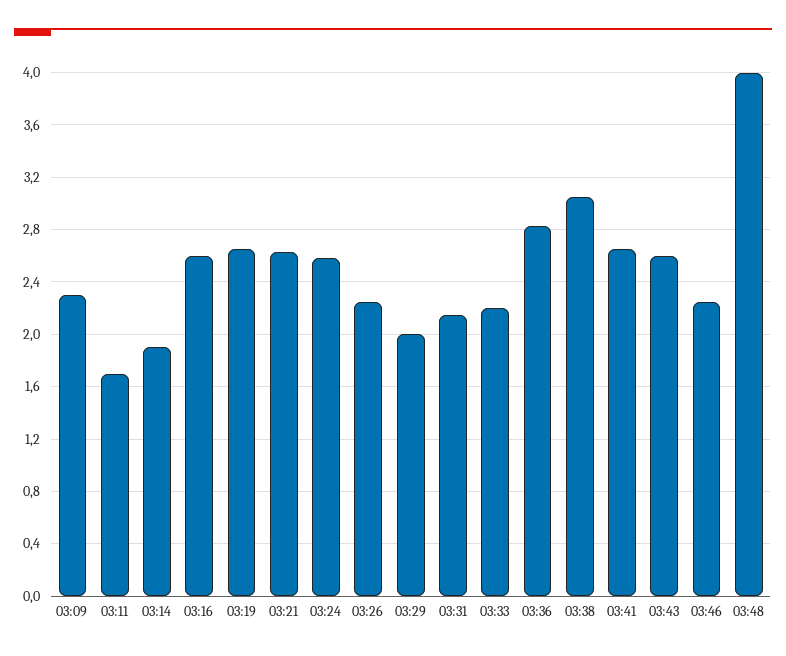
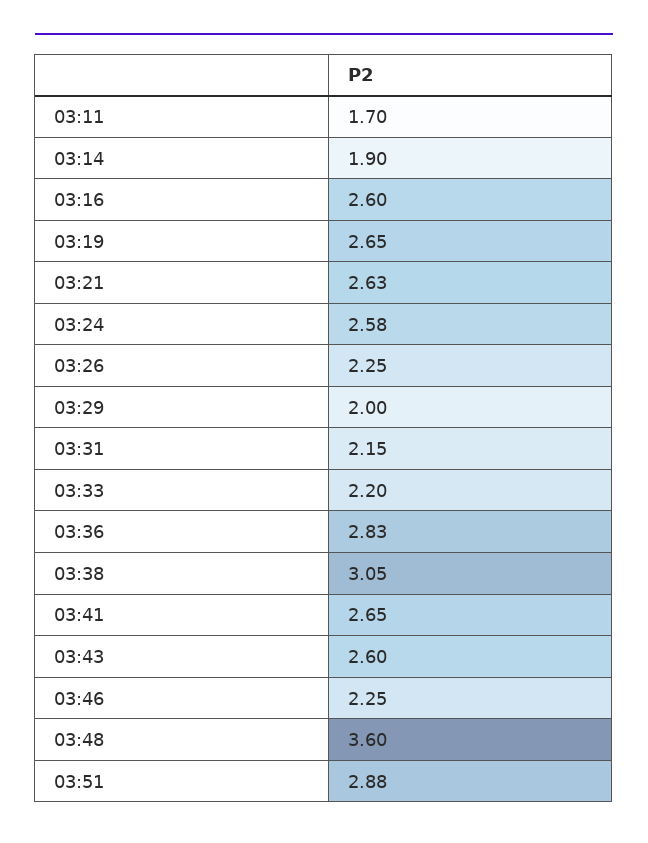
03:09: 2.3 -> none
03:48: 4 -> 3.6
03:51: none -> 2.88

